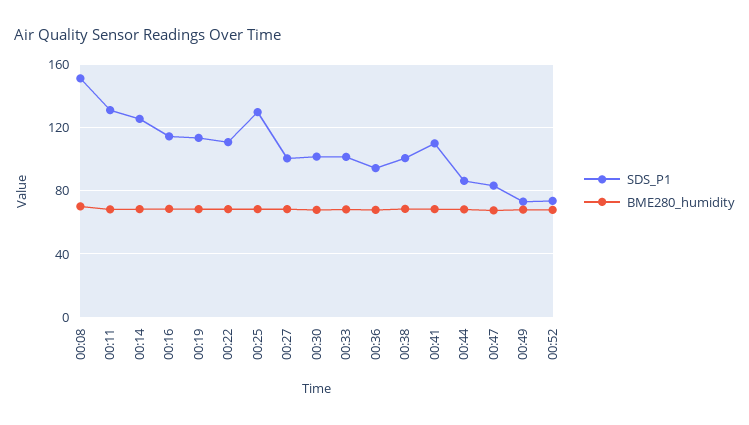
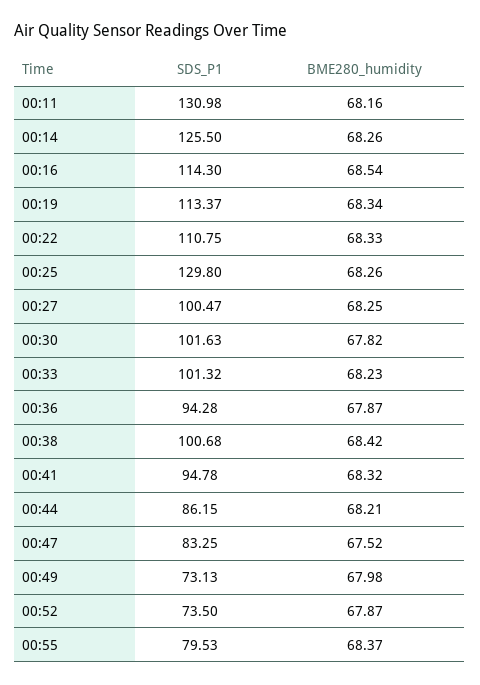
SDS_P1, 00:08: 150 -> none
BME280_humidity, 00:08: 70 -> none
SDS_P1, 00:41: 110 -> 94.78
SDS_P1, 00:55: none -> 79.53
BME280_humidity, 00:55: none -> 68.37

